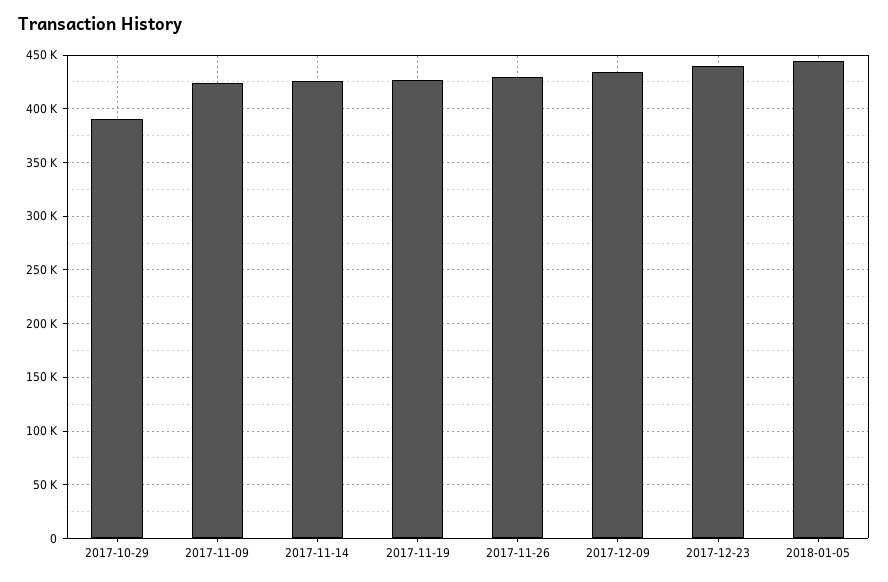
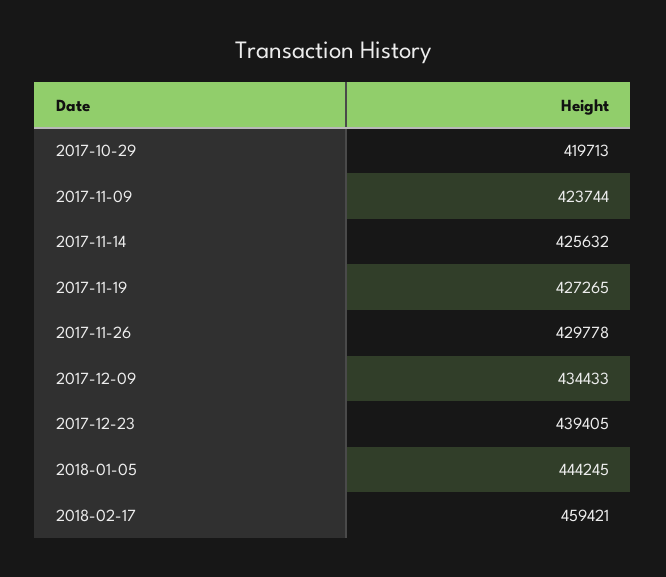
2017-10-29: 390000 -> 419713
2018-02-17: none -> 459421

